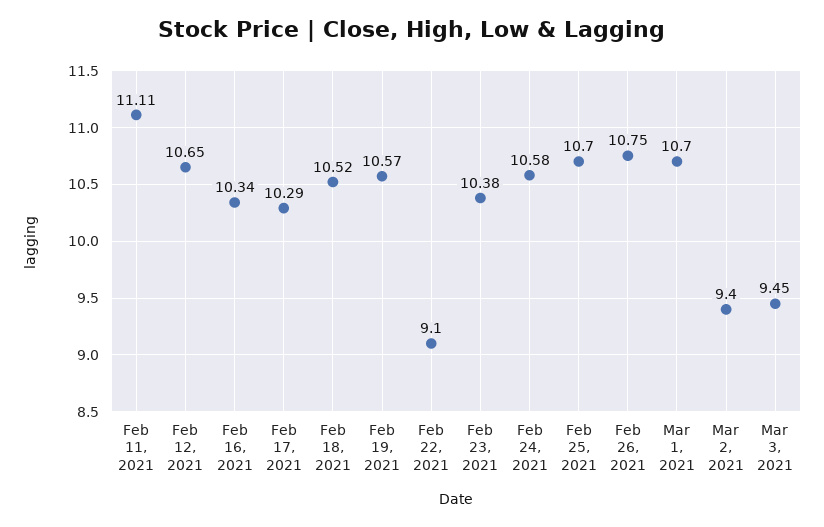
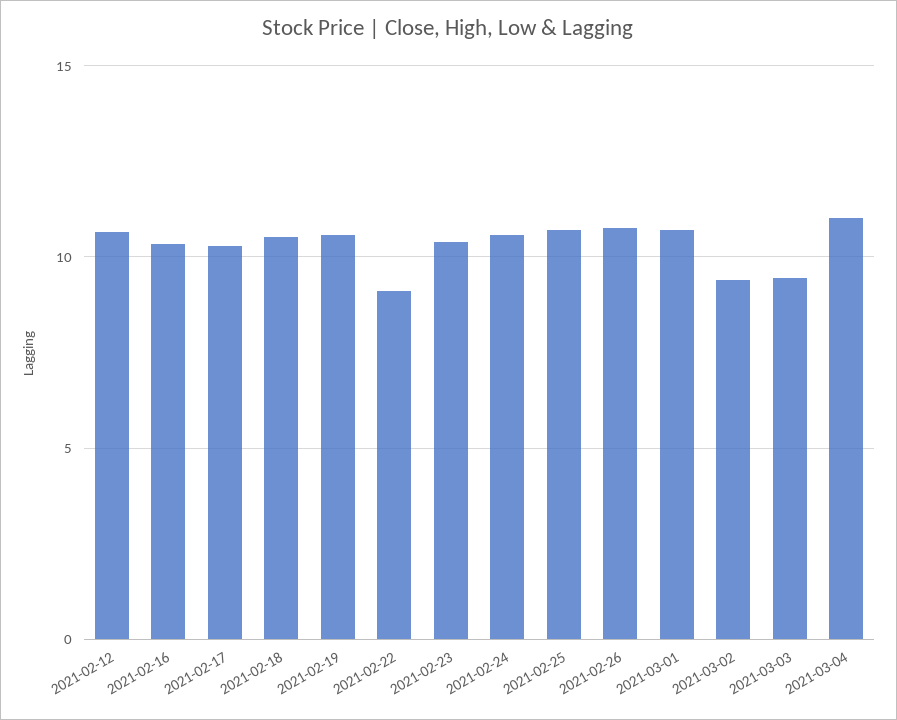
Feb 11, 2021: 11.11 -> none
2021-03-04: none -> 11

